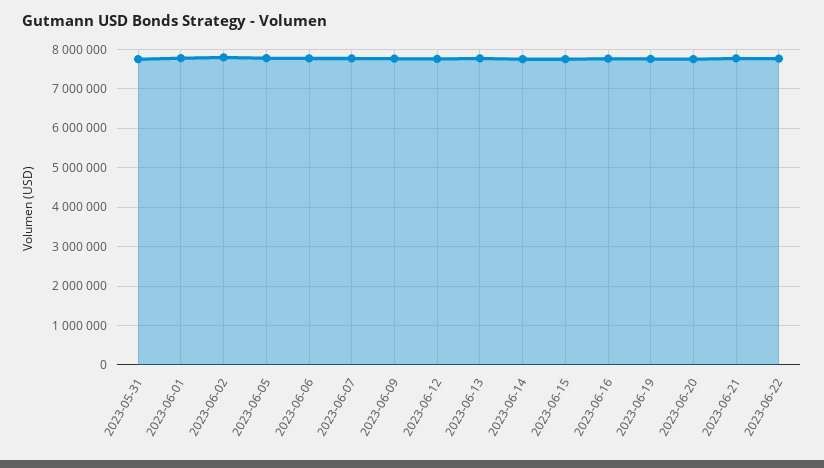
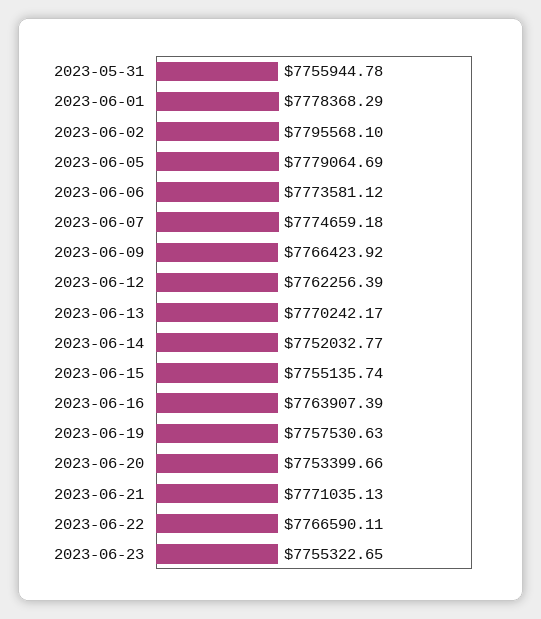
2023-06-23: none -> 7755322.65

